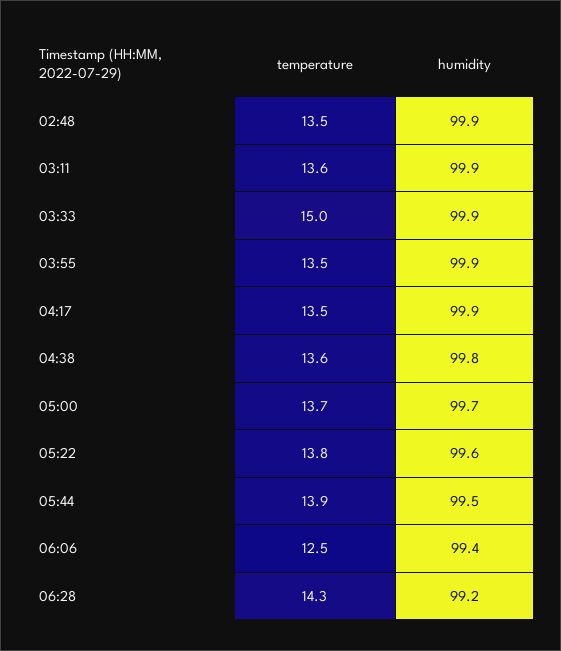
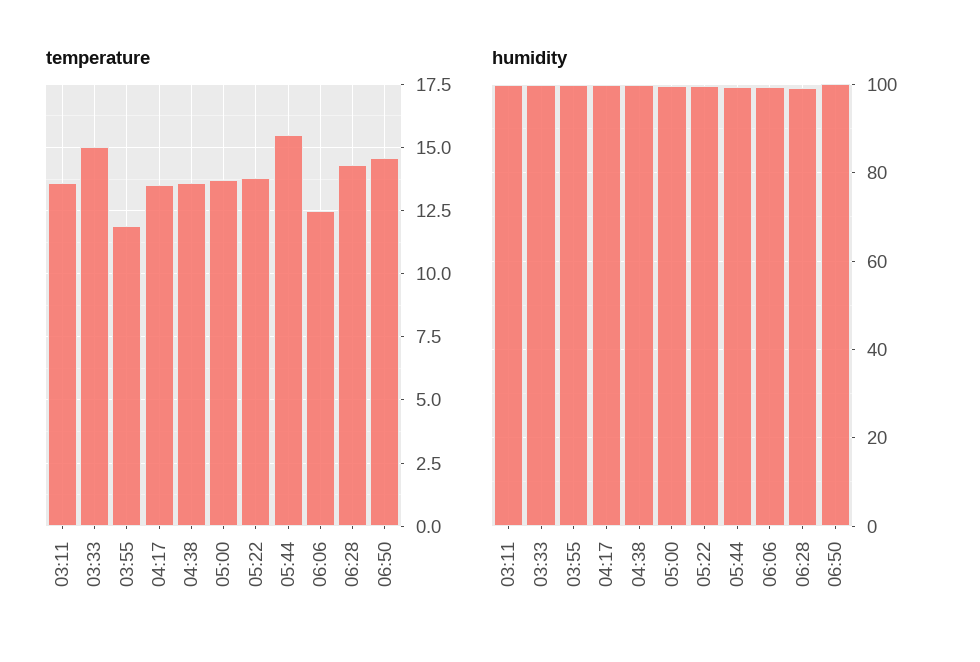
temperature, 02:48: 13.5 -> none
humidity, 02:48: 99.9 -> none
temperature, 03:55: 13.5 -> 12
temperature, 05:44: 13.9 -> 15.5
temperature, 06:50: none -> 14.5
humidity, 06:50: none -> 100

